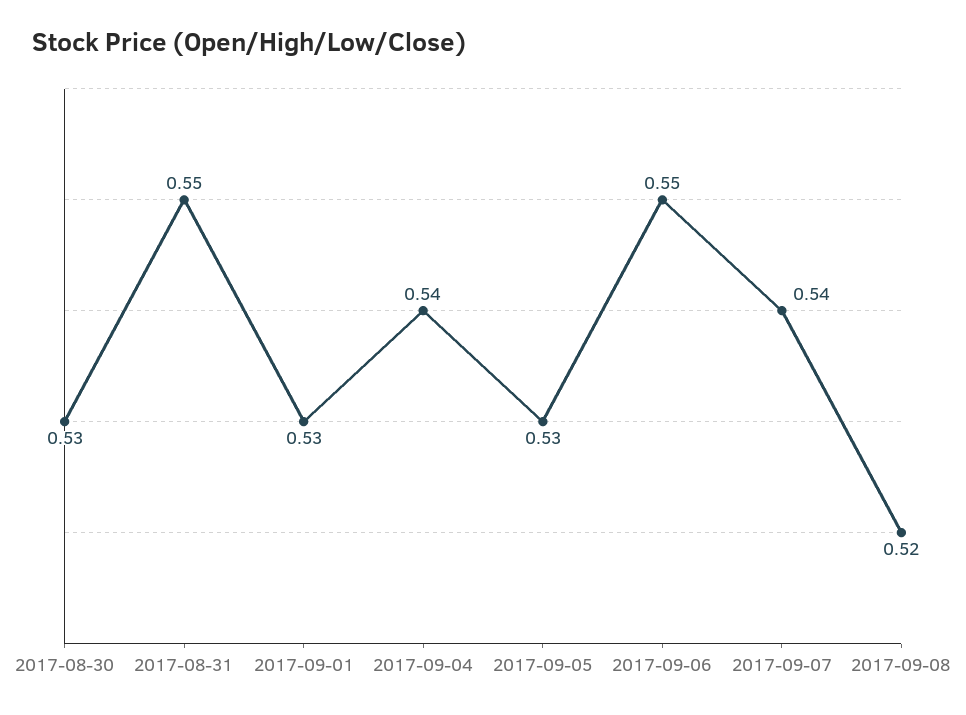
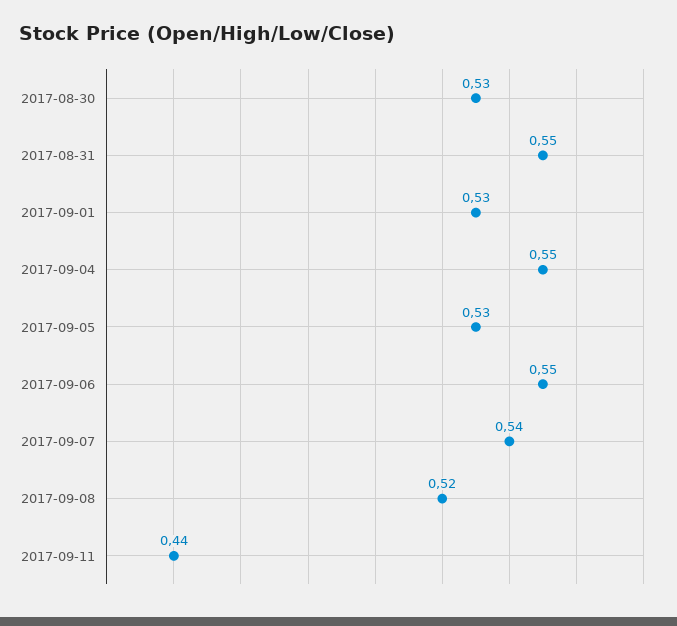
2017-09-04: 0.54 -> 0.55
2017-09-11: none -> 0.44

